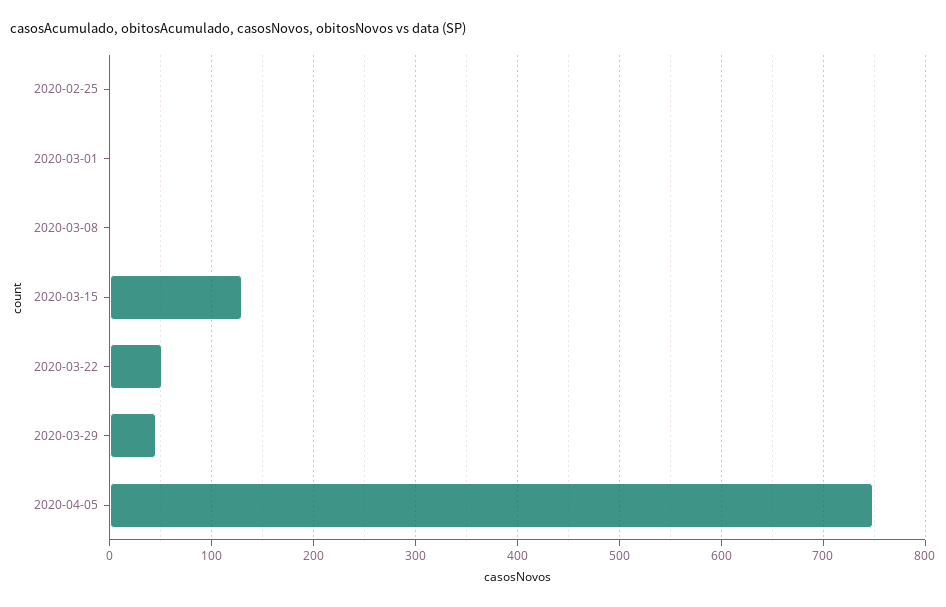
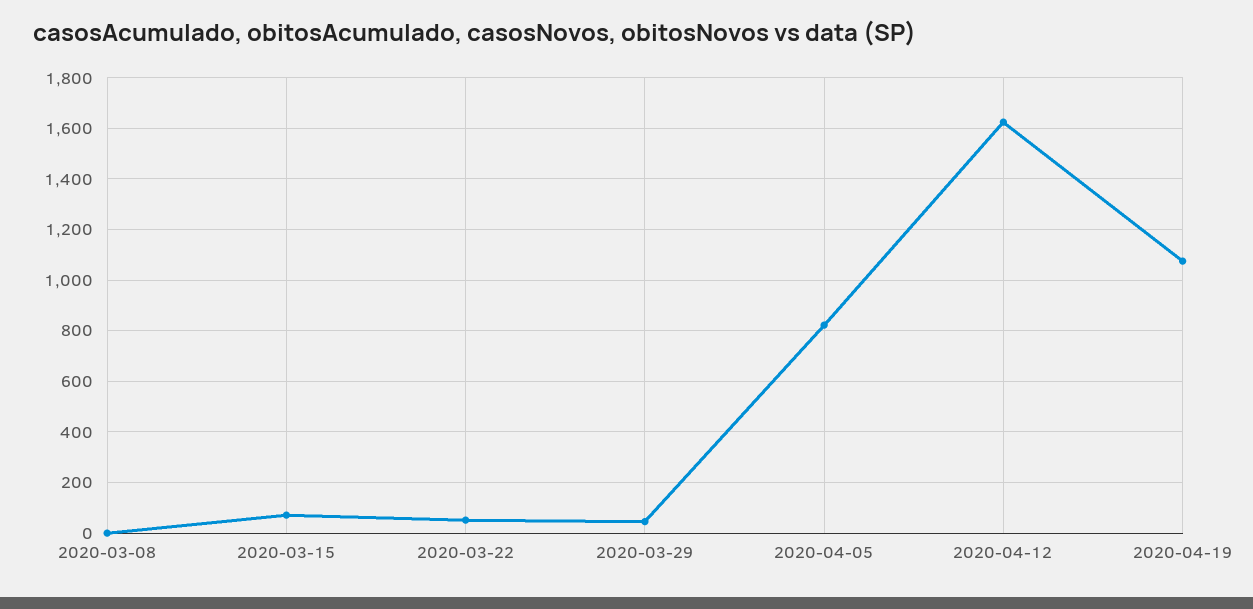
2020-02-25: 0 -> none
2020-03-01: 0 -> none
2020-03-15: 130 -> 75
2020-04-05: 750 -> 825
2020-04-12: none -> 1625
2020-04-19: none -> 1075

